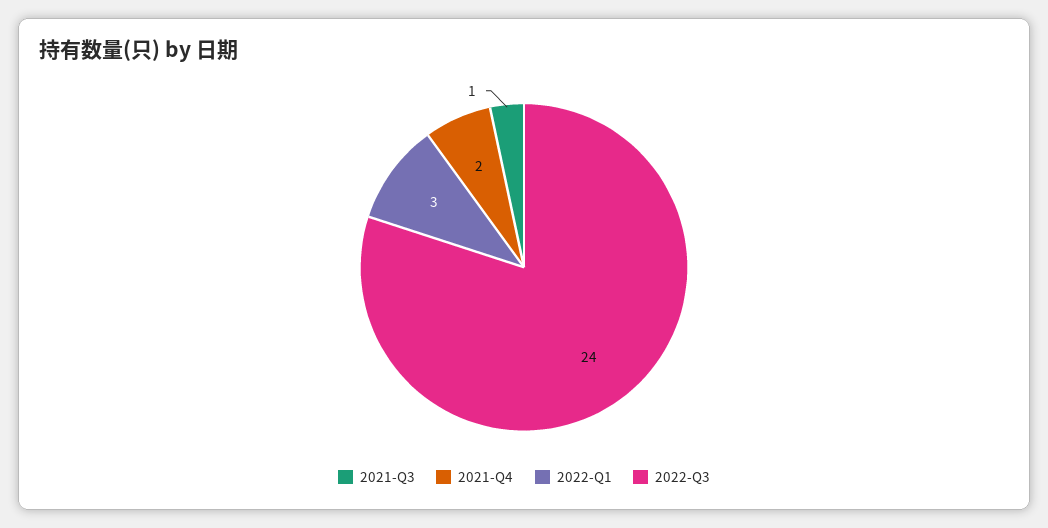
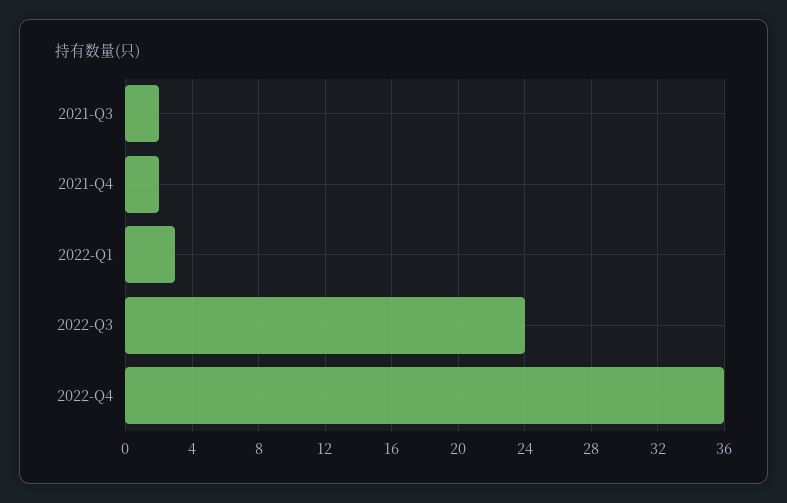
2021-Q3: 1 -> 2
2022-Q4: none -> 36

